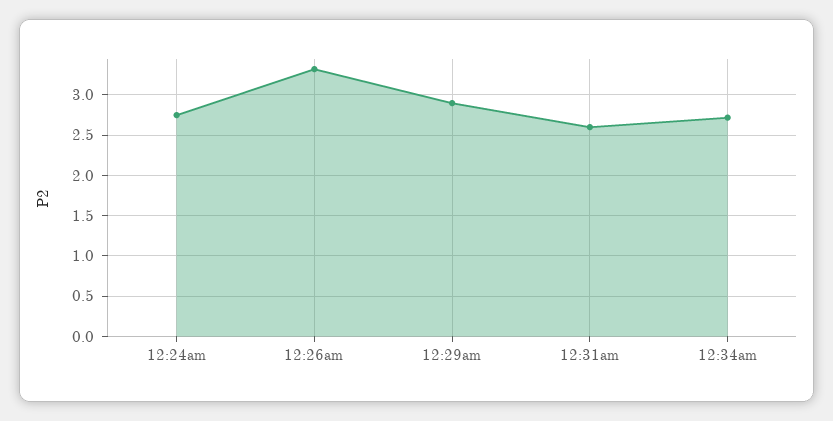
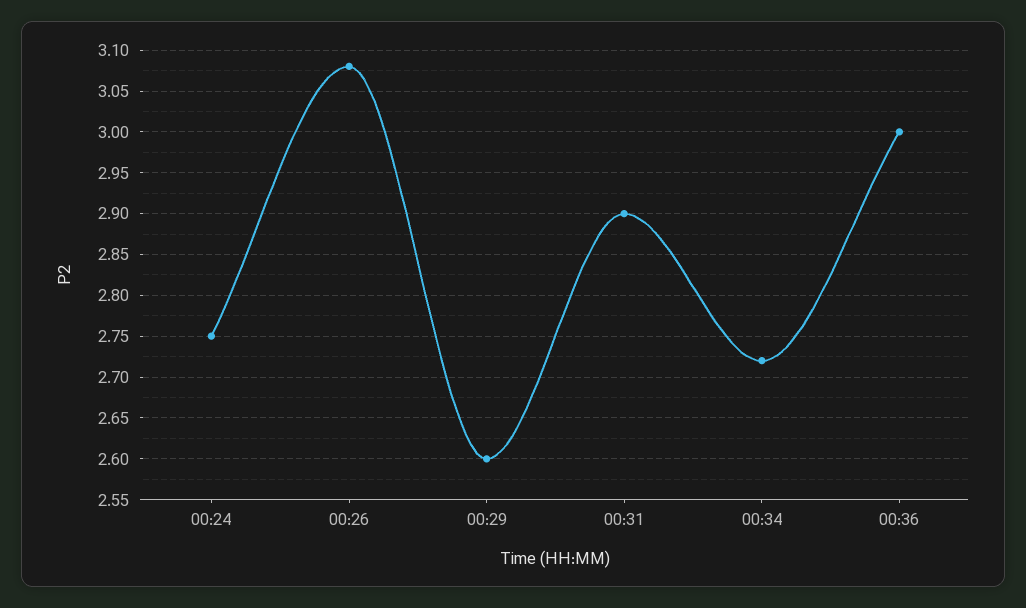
12:26am: 3.3 -> 3.08
12:29am: 2.9 -> 2.6
12:31am: 2.6 -> 2.9
00:36: none -> 3

